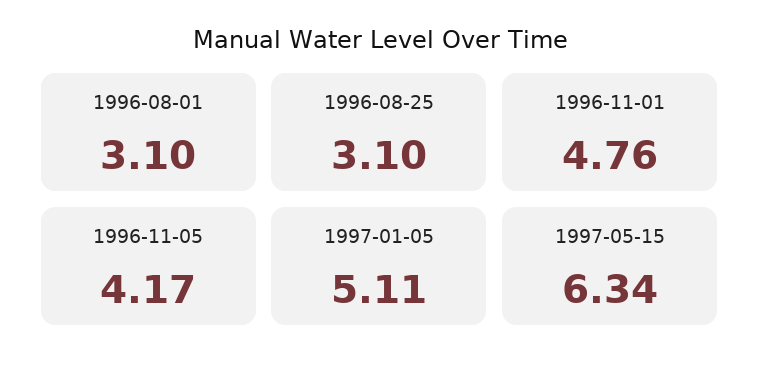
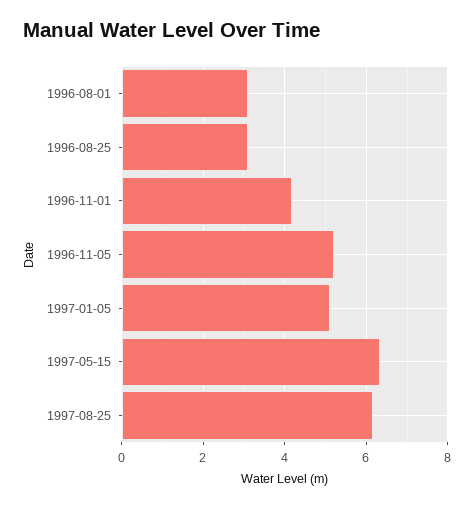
1996-11-01: 4.76 -> 4.2
1996-11-05: 4.17 -> 5.2
1997-08-25: none -> 6.2

